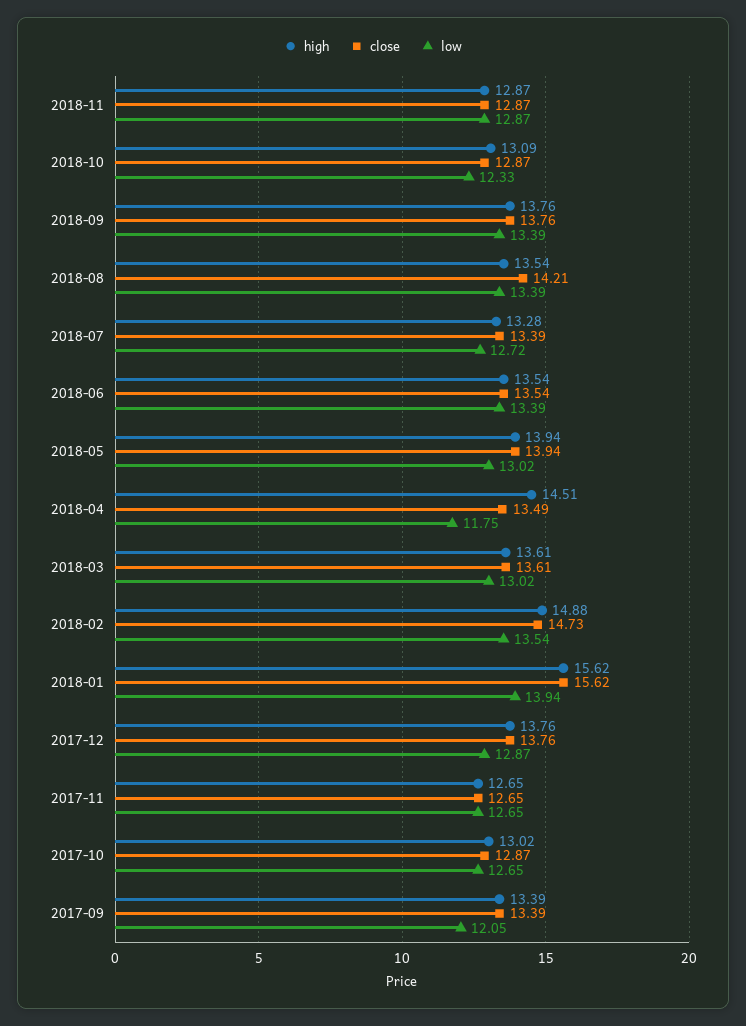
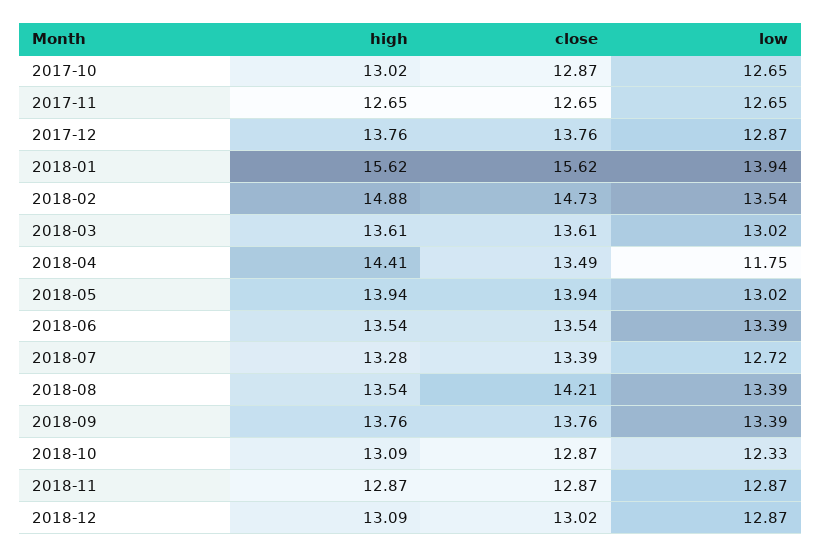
high, 2018-04: 14.51 -> 14.41
high, 2017-09: 13.39 -> none
close, 2017-09: 13.39 -> none
low, 2017-09: 12.05 -> none
high, 2018-12: none -> 13.09
close, 2018-12: none -> 13.02
low, 2018-12: none -> 12.87

